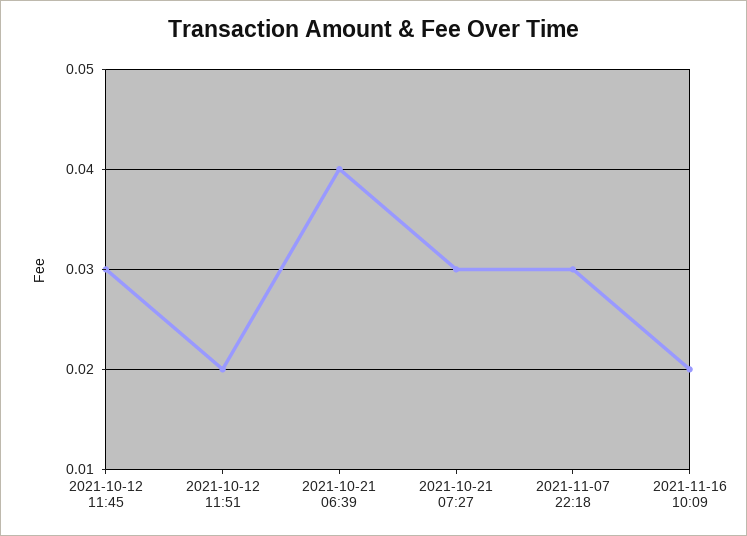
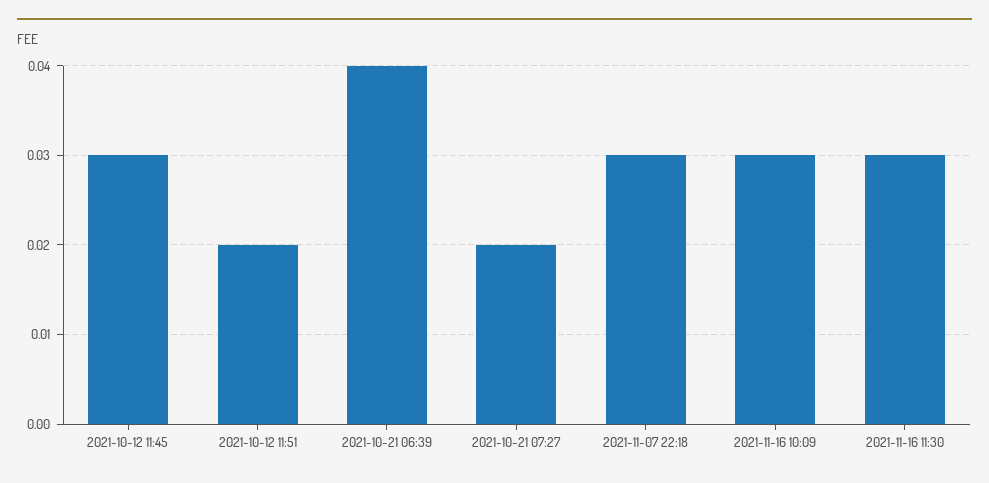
2021-10-21 07:27: 0.03 -> 0.02
2021-11-16 10:09: 0.02 -> 0.03
2021-11-16 11:30: none -> 0.03

